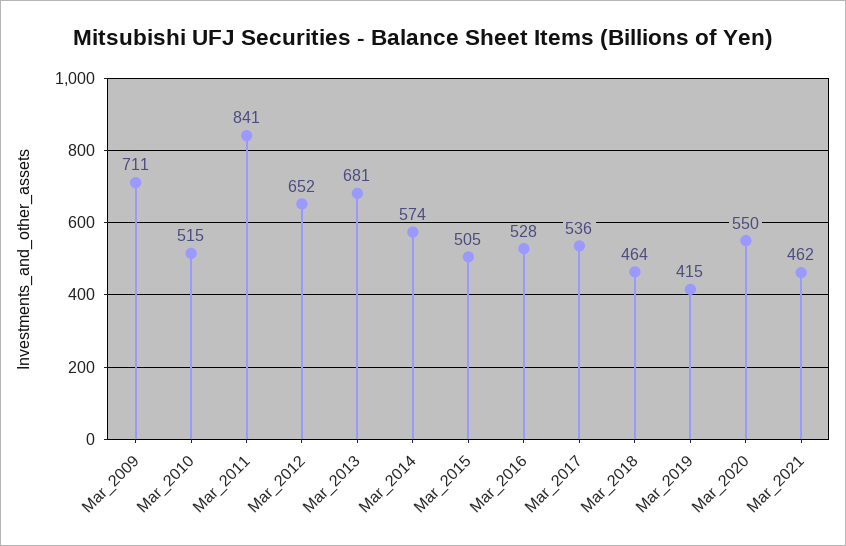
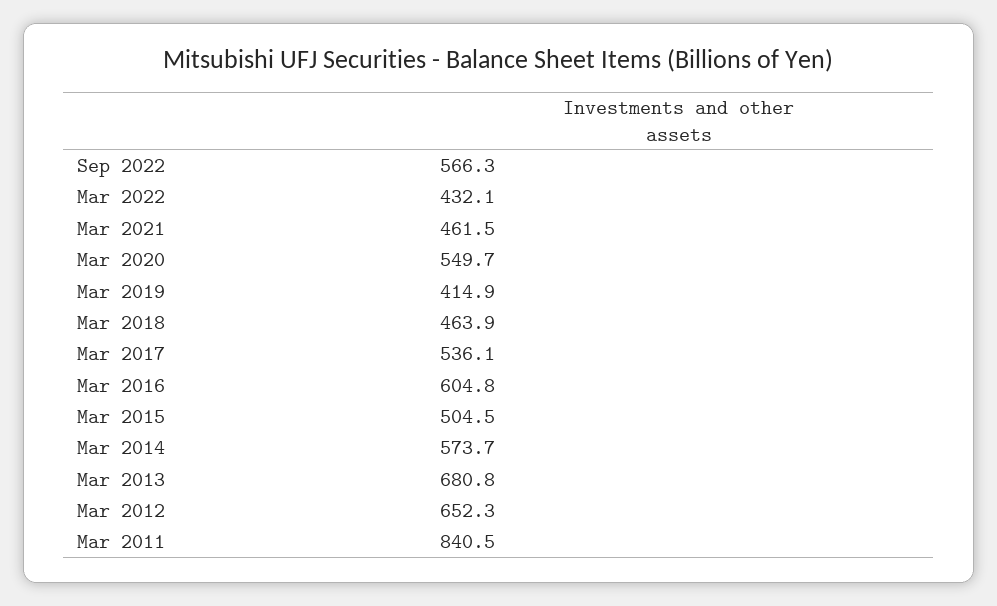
Mar_2009: 711 -> none
Mar_2010: 515 -> none
Mar_2016: 528 -> 604.8
Sep 2022: none -> 566.3
Mar 2022: none -> 432.1

